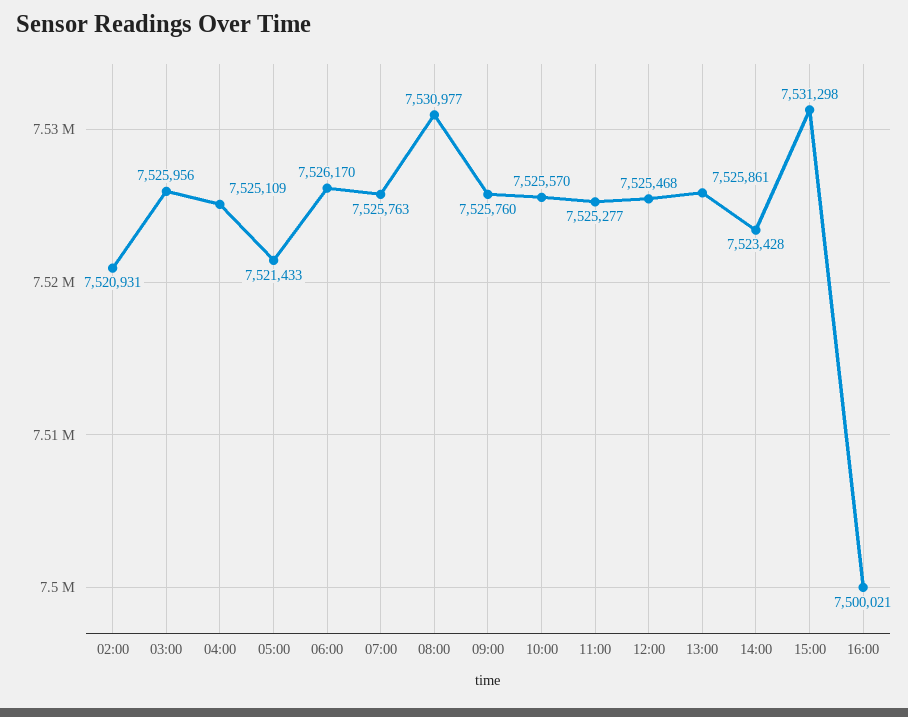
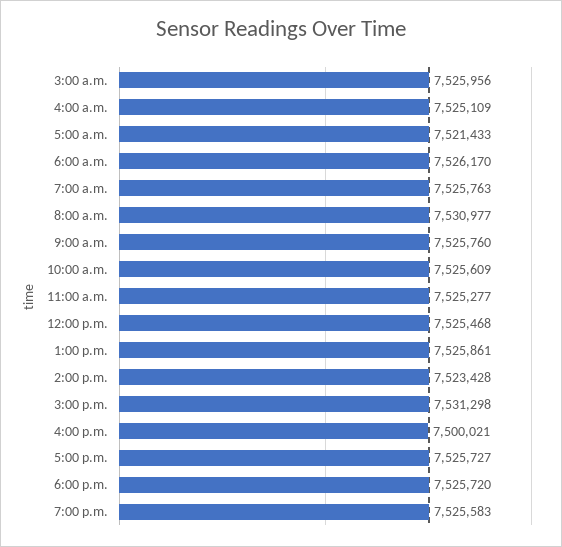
02:00: 7520931 -> none
10:00: 7525570 -> 7525609
5:00 p.m.: none -> 7525727
6:00 p.m.: none -> 7525720
7:00 p.m.: none -> 7525583

